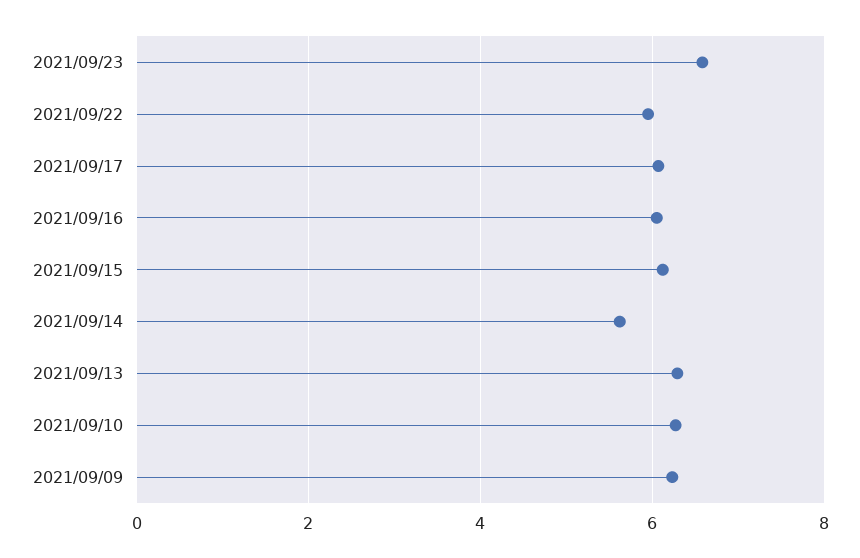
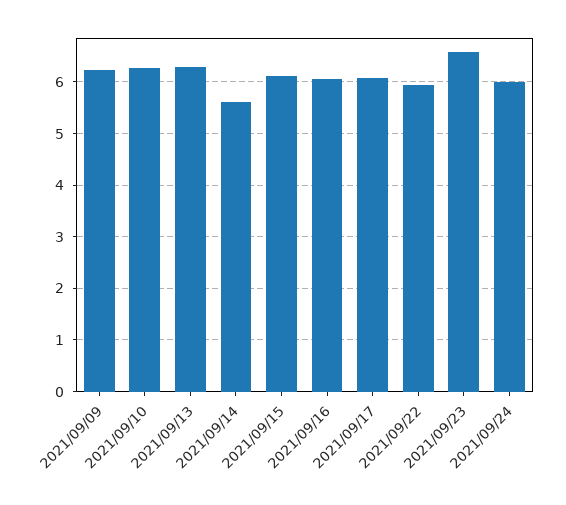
2021/09/24: none -> 6

